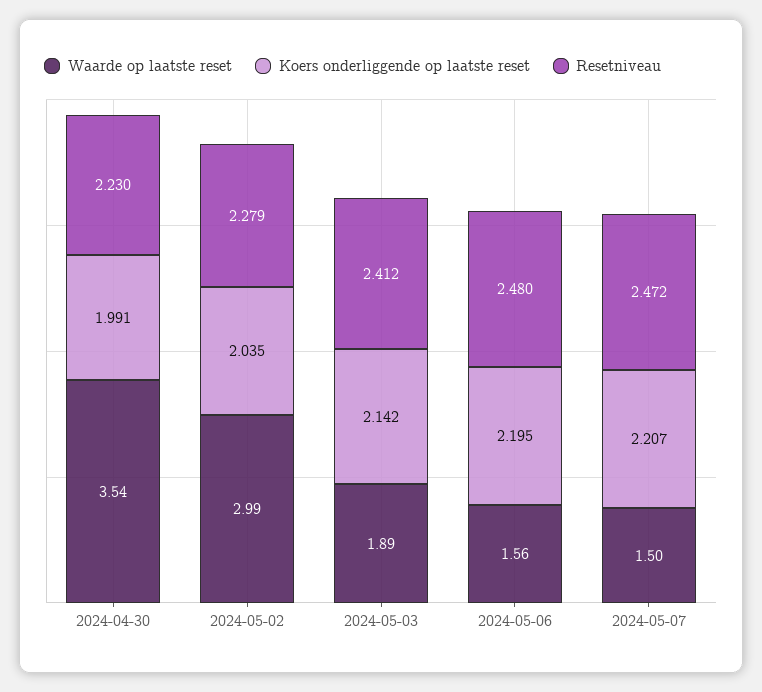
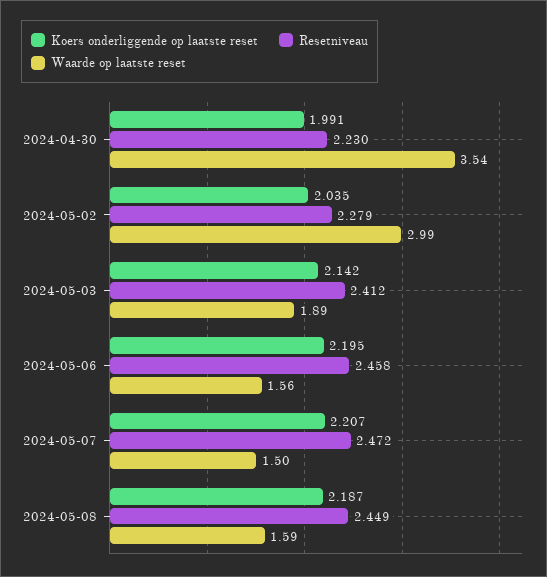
Resetniveau, 2024-05-06: 2.48 -> 2.458
Koers onderliggende op laatste reset, 2024-05-08: none -> 2.187
Resetniveau, 2024-05-08: none -> 2.449
Waarde op laatste reset, 2024-05-08: none -> 1.59

